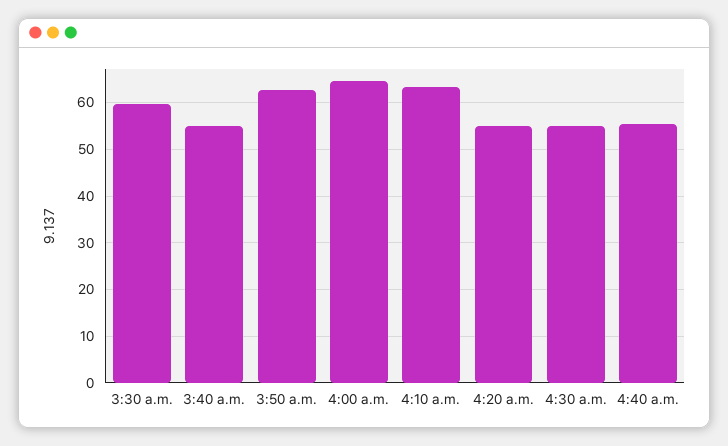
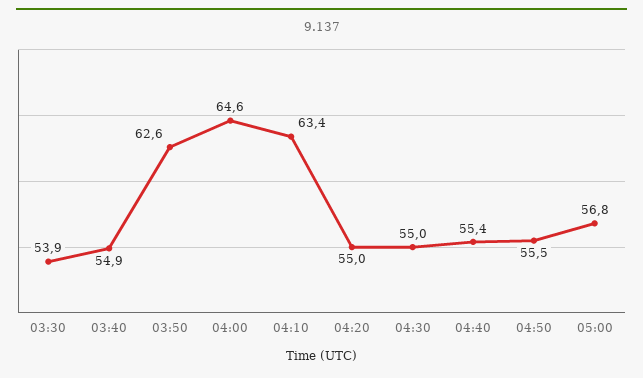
3:30 a.m.: 60 -> 53.9
04:50: none -> 55.5
05:00: none -> 56.8

